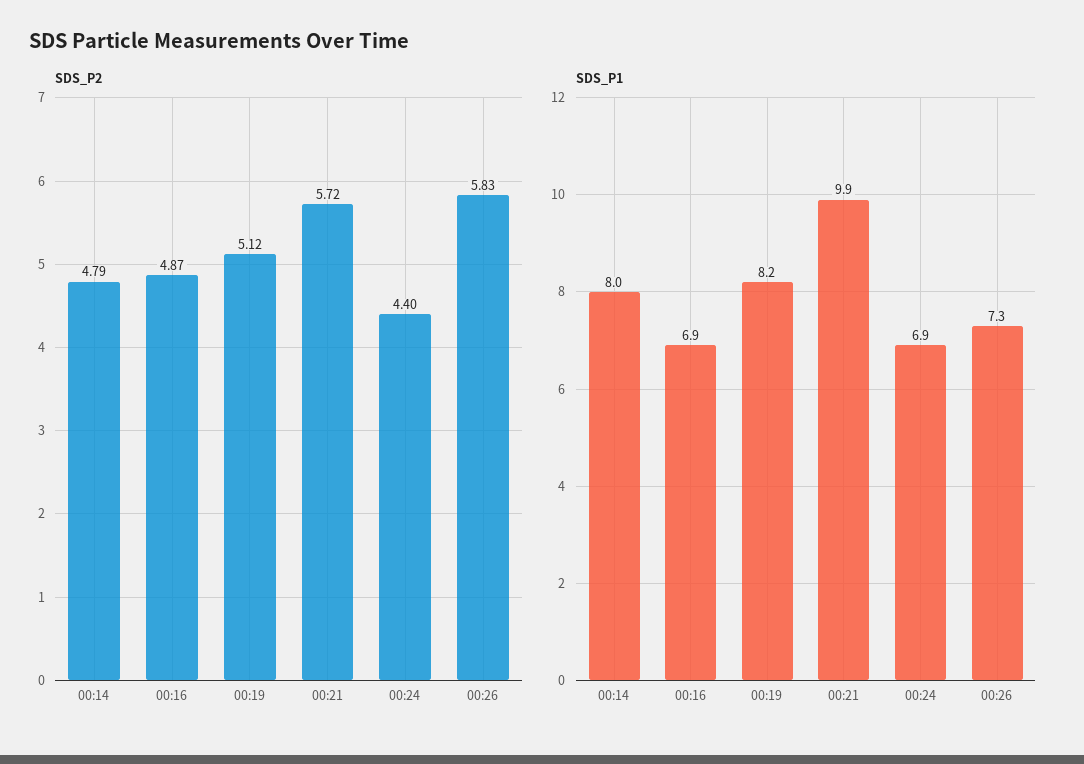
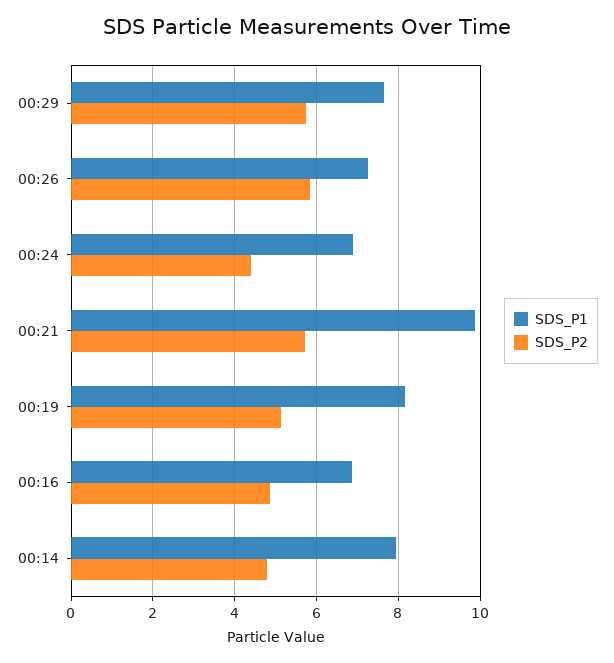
SDS_P1, 00:29: none -> 7.6
SDS_P2, 00:29: none -> 5.8

